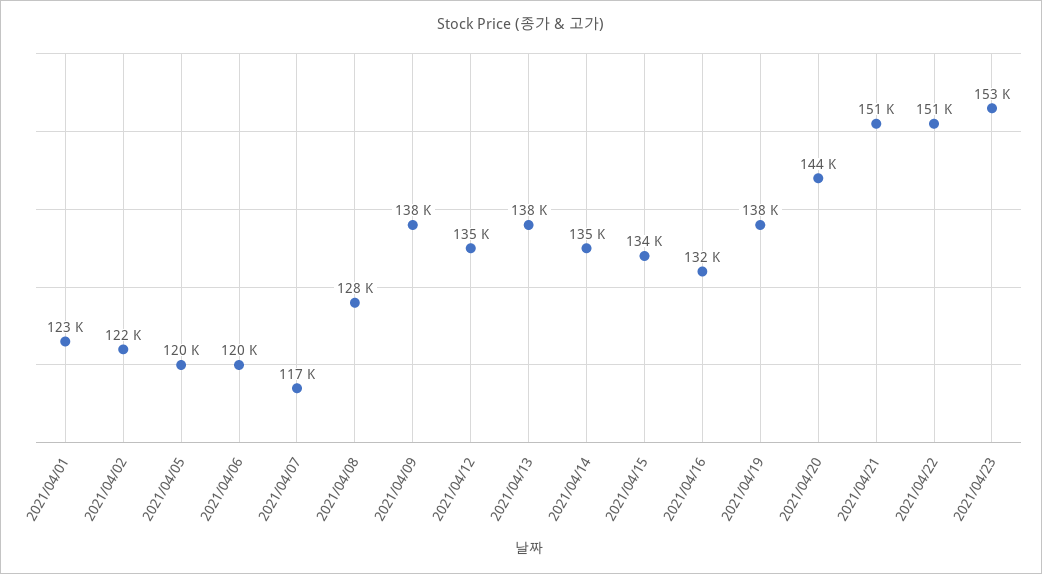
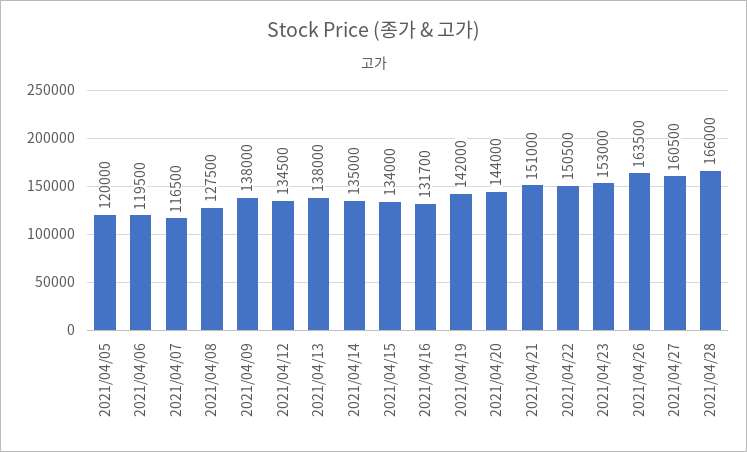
2021/04/01: 123000 -> none
2021/04/02: 122000 -> none
2021/04/19: 138000 -> 142000
2021/04/26: none -> 163500
2021/04/27: none -> 160500
2021/04/28: none -> 166000

